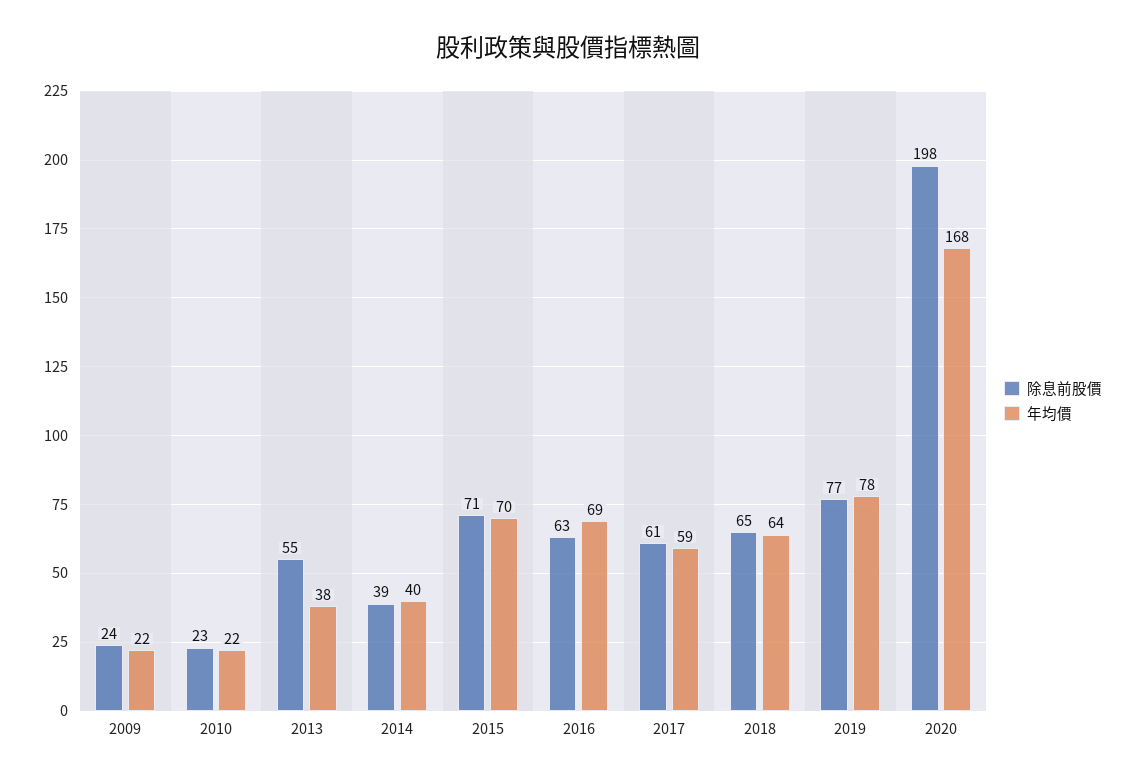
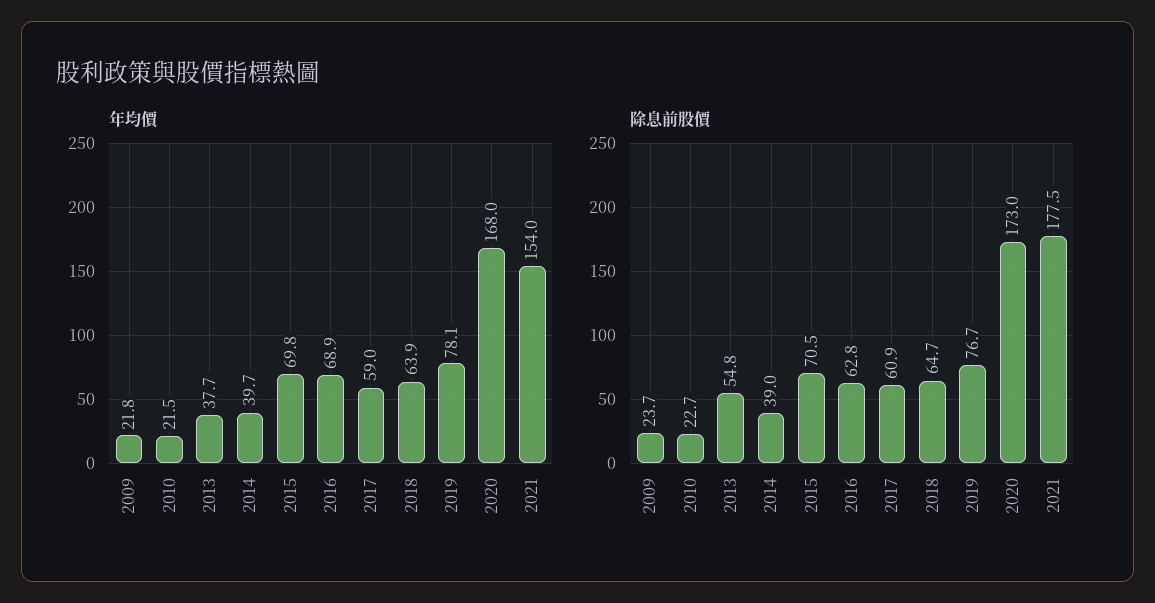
除息前股價, 2020: 198 -> 173
年均價, 2021: none -> 154
除息前股價, 2021: none -> 177.5

